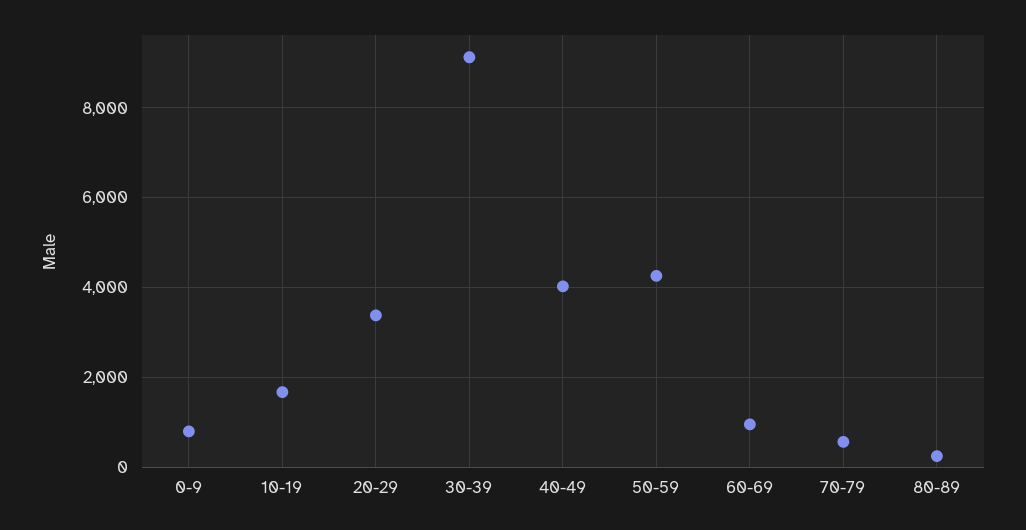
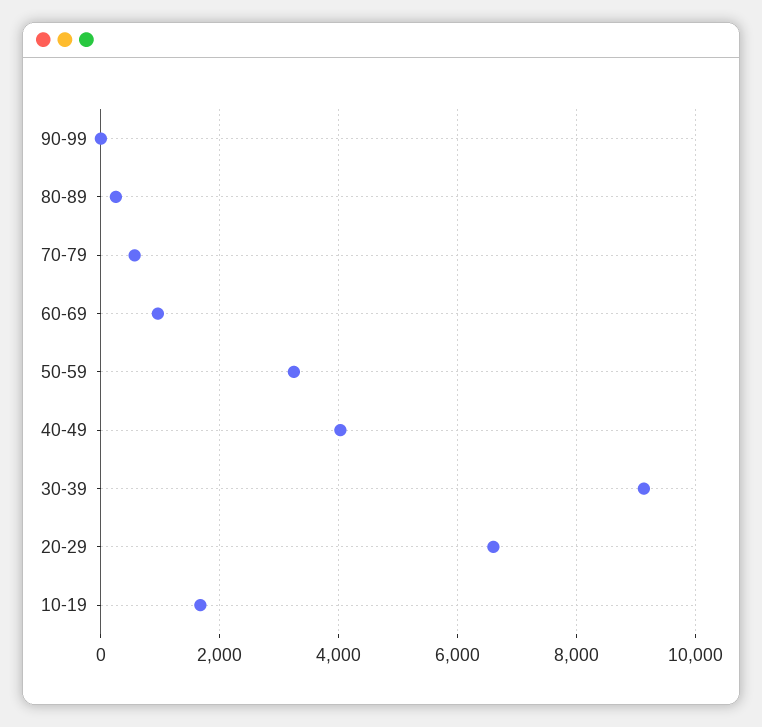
0-9: 800 -> none
20-29: 3400 -> 6600
50-59: 4200 -> 3200
90-99: none -> 0

